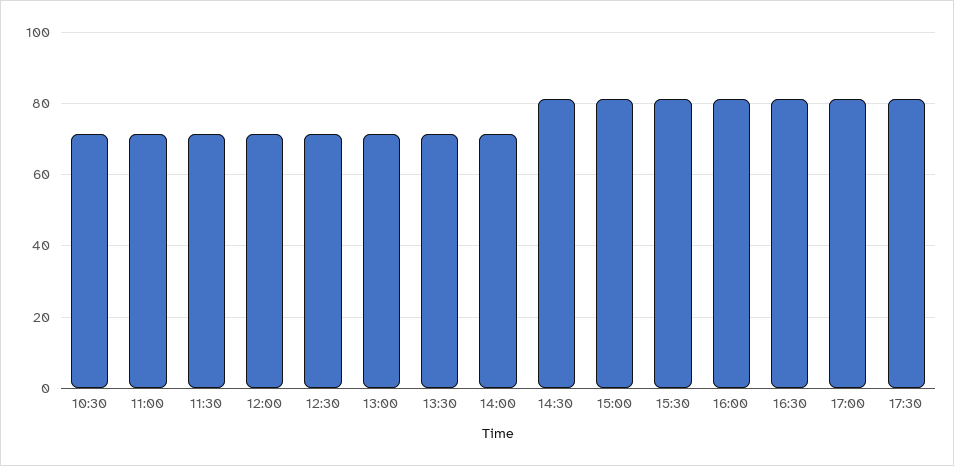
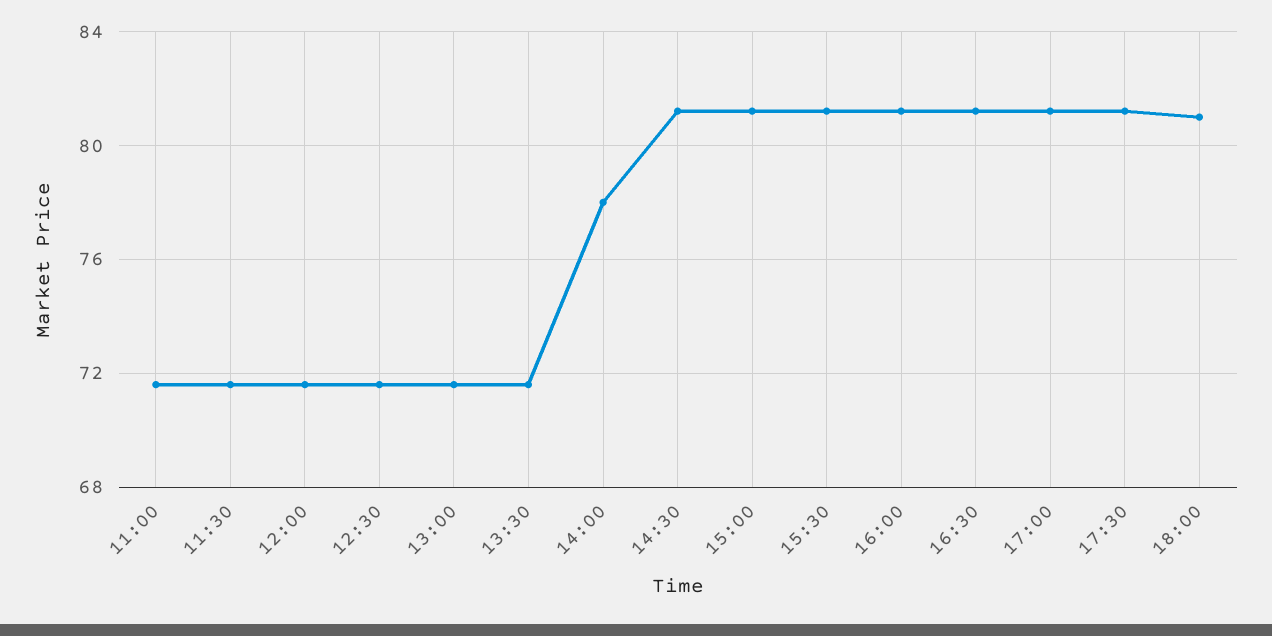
10:30: 72 -> none
14:00: 72 -> 78
18:00: none -> 81

